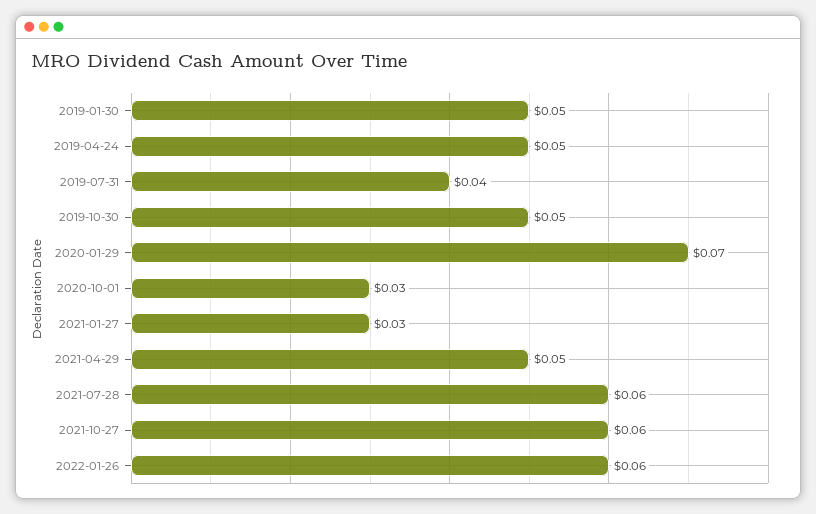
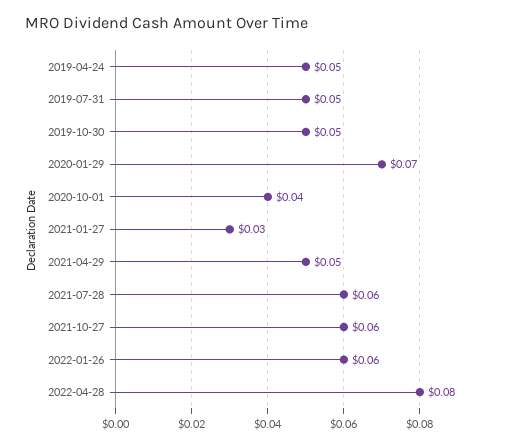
2019-01-30: 0.05 -> none
2019-07-31: 0.04 -> 0.05
2020-10-01: 0.03 -> 0.04
2022-04-28: none -> 0.08

